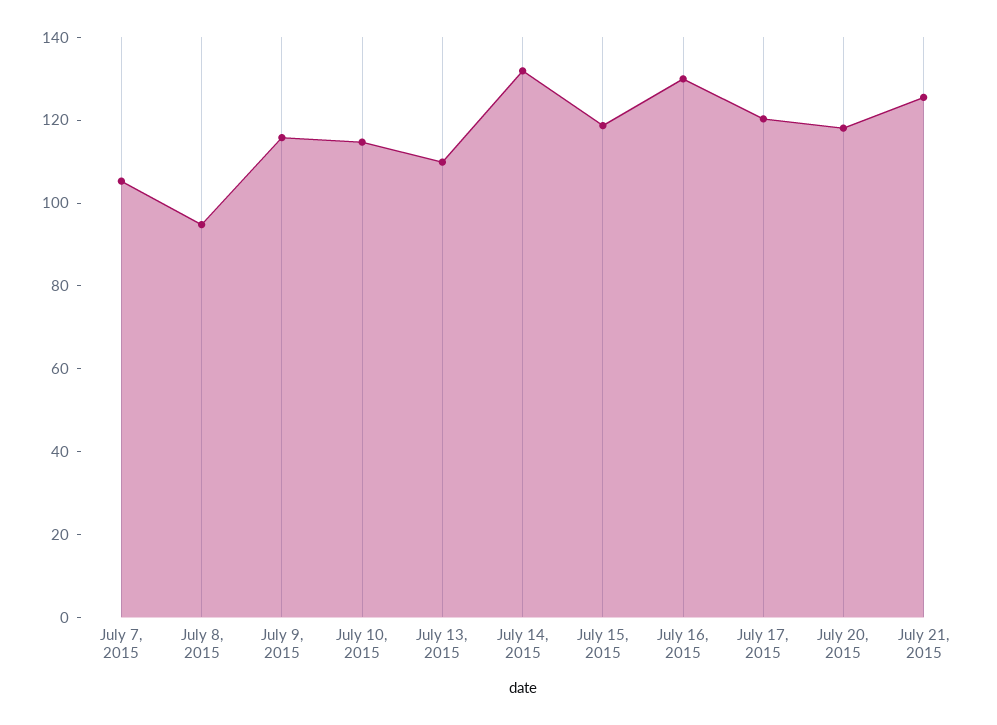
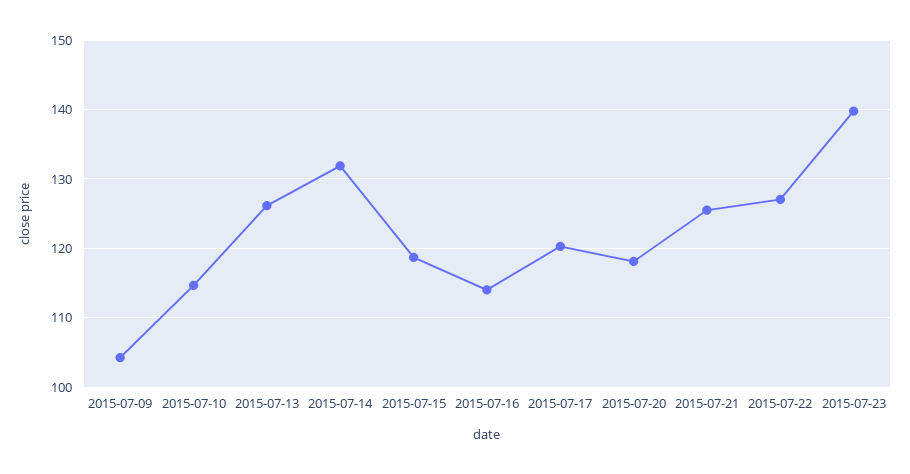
July 7, 2015: 105 -> none
July 8, 2015: 95 -> none
July 9, 2015: 115 -> 104
July 13, 2015: 110 -> 126
July 16, 2015: 130 -> 114
2015-07-22: none -> 127
2015-07-23: none -> 140

